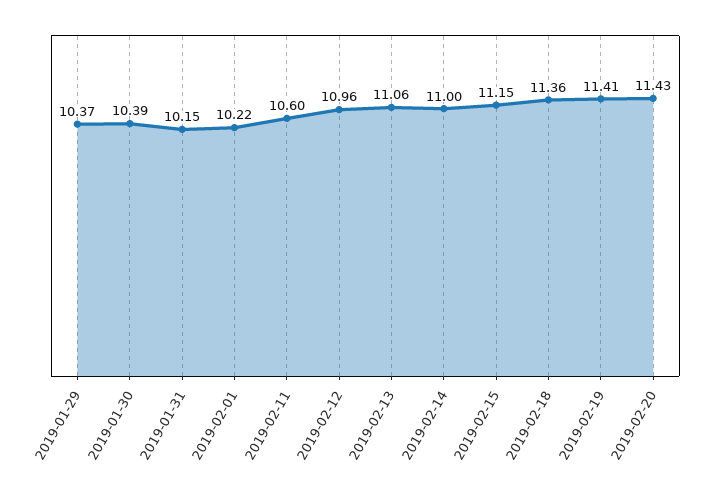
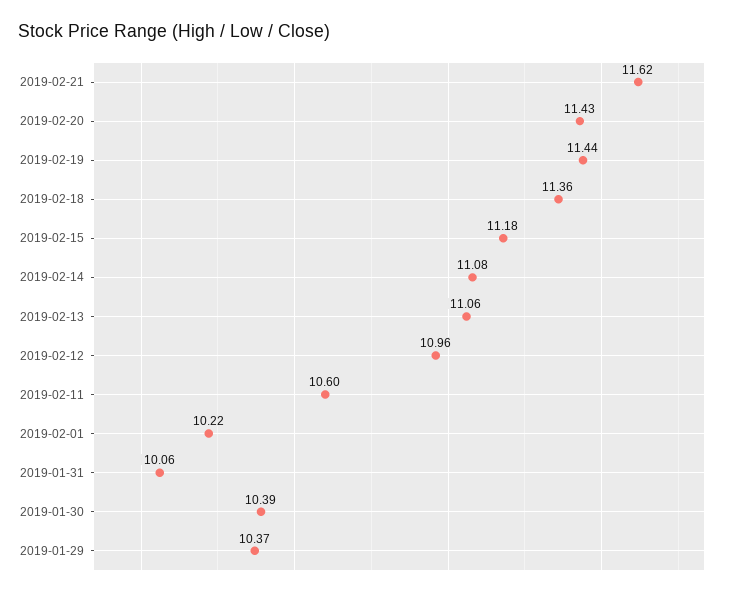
2019-01-31: 10.15 -> 10.06
2019-02-14: 11 -> 11.08
2019-02-15: 11.15 -> 11.18
2019-02-19: 11.41 -> 11.44
2019-02-21: none -> 11.62

